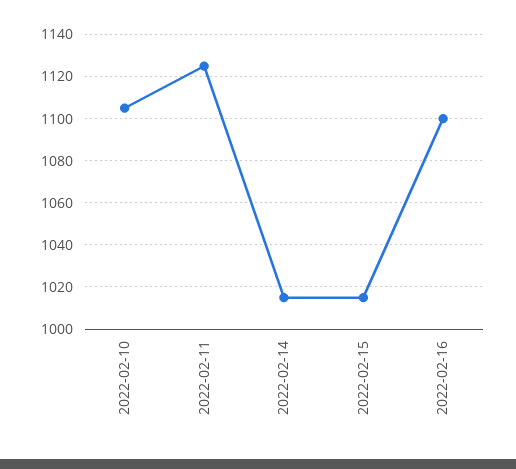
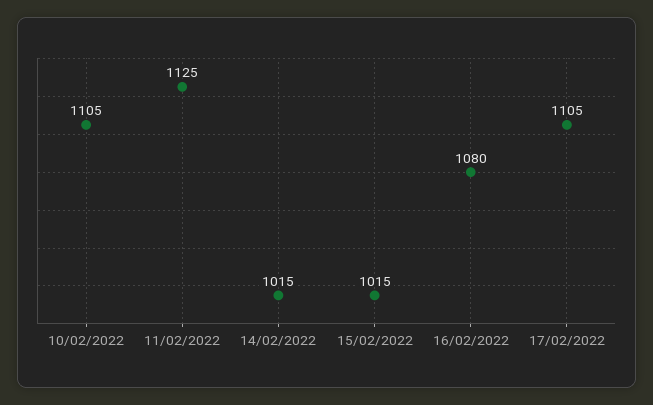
2022-02-16: 1100 -> 1080
17/02/2022: none -> 1105

